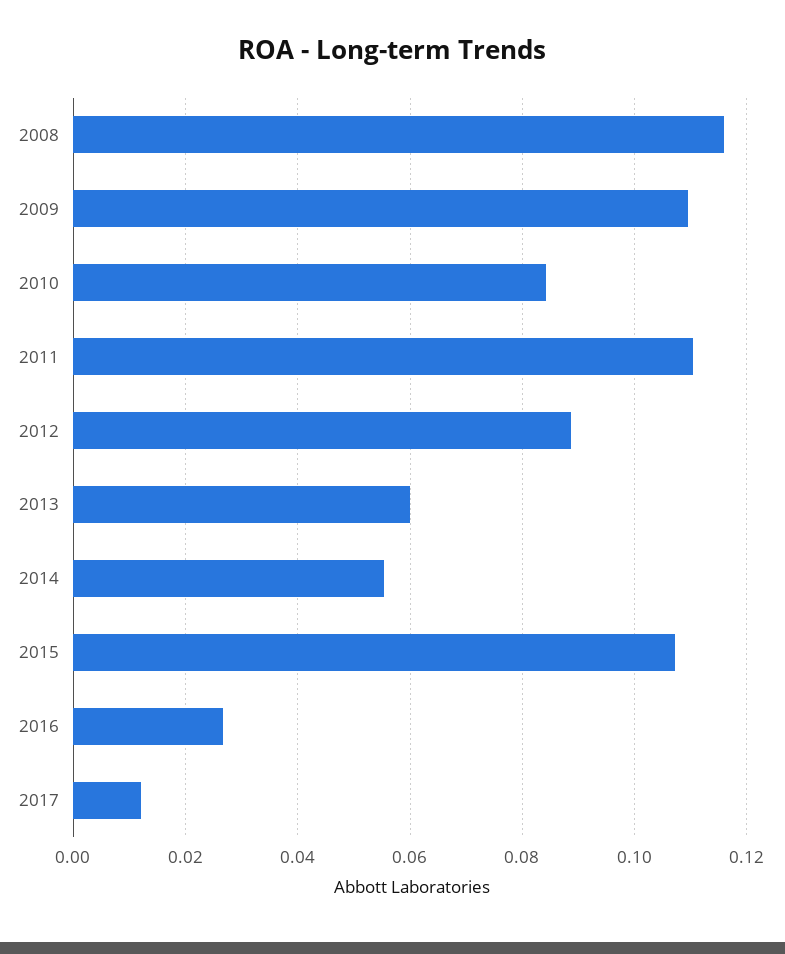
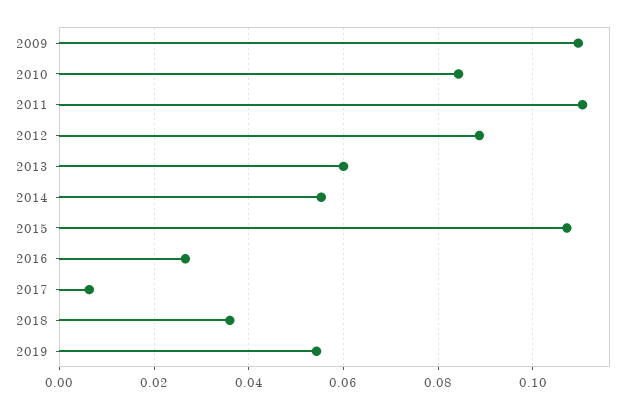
2008: 0.116 -> none
2017: 0.012 -> 0.006
2018: none -> 0.036
2019: none -> 0.054

